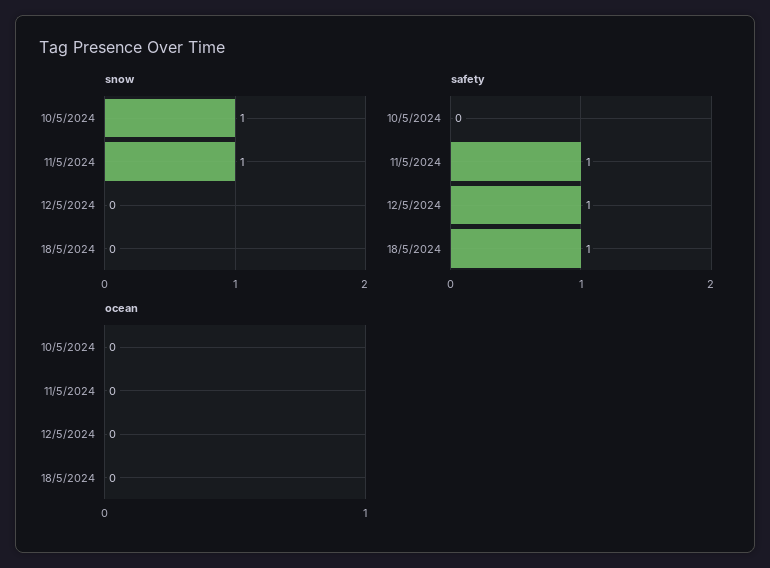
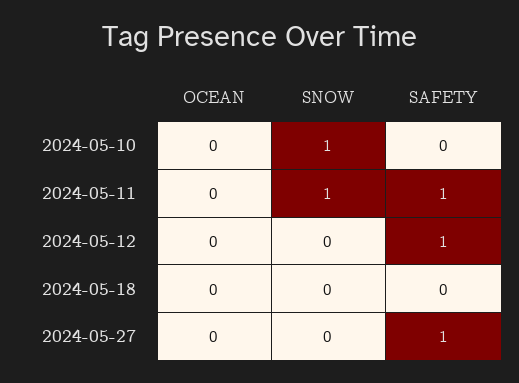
safety, 18/5/2024: 1 -> 0
ocean, 2024-05-27: none -> 0
snow, 2024-05-27: none -> 0
safety, 2024-05-27: none -> 1

